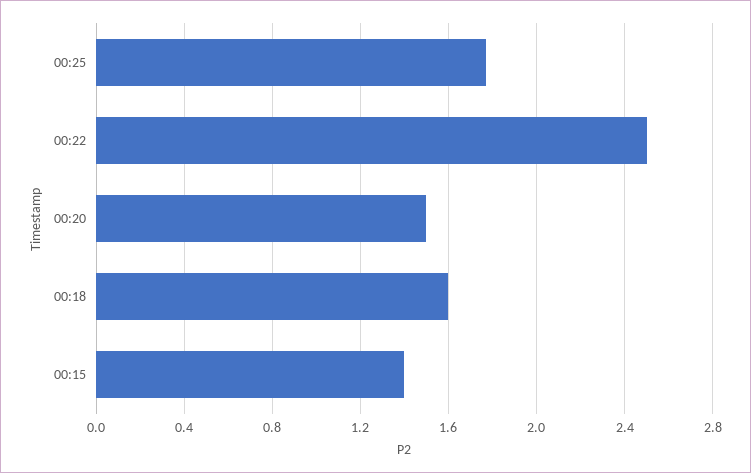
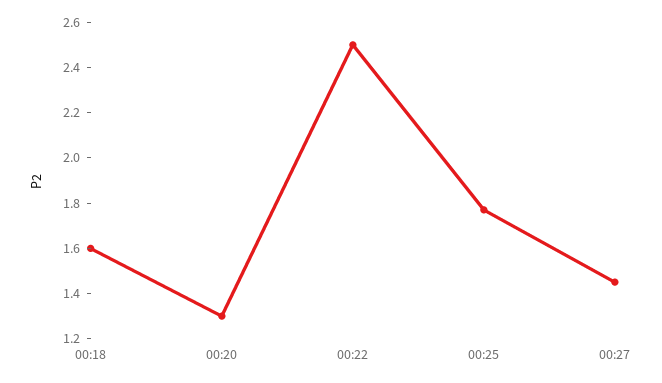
00:20: 1.5 -> 1.3
00:15: 1.4 -> none
00:27: none -> 1.45

